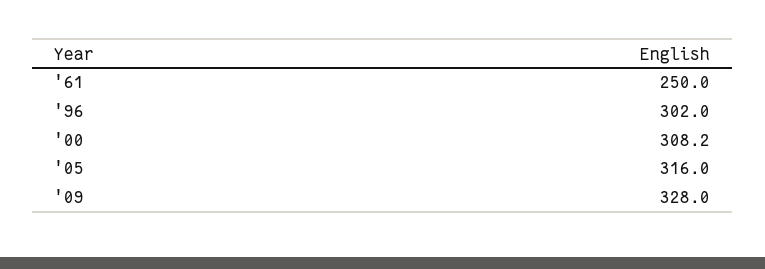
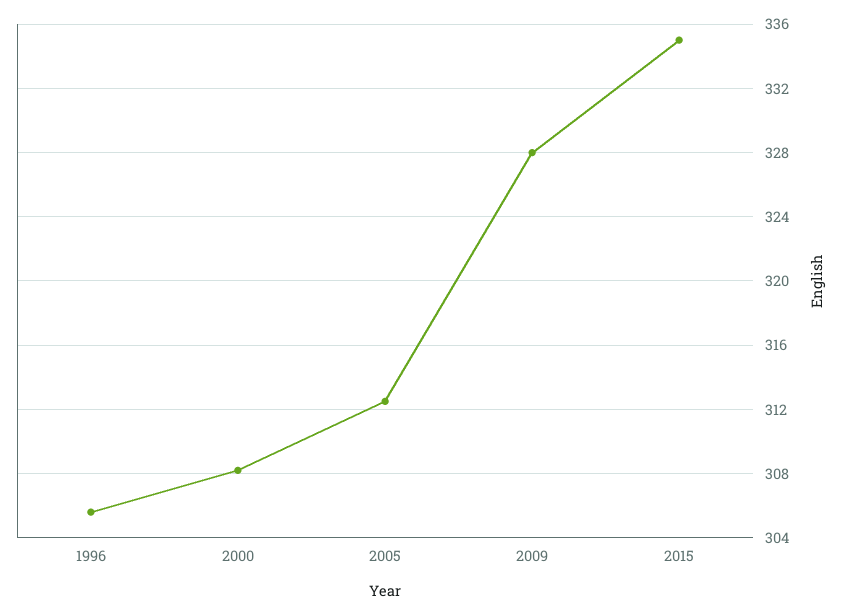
'61: 250 -> none
'96: 302 -> 305.5
'05: 316 -> 312.5
2015: none -> 335

